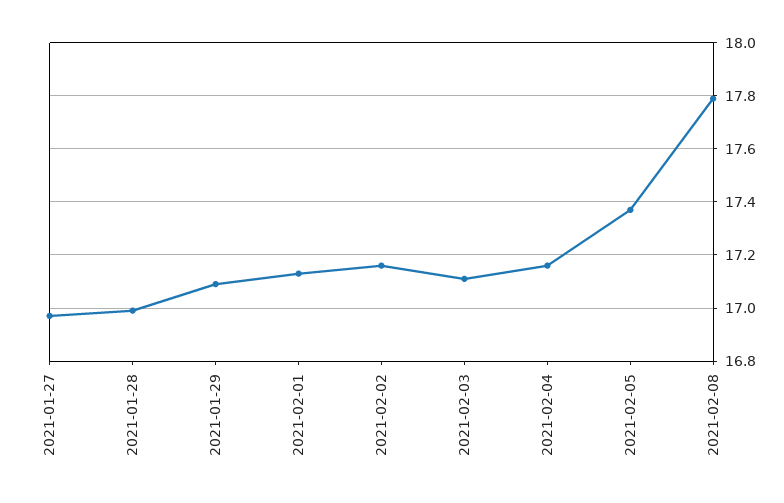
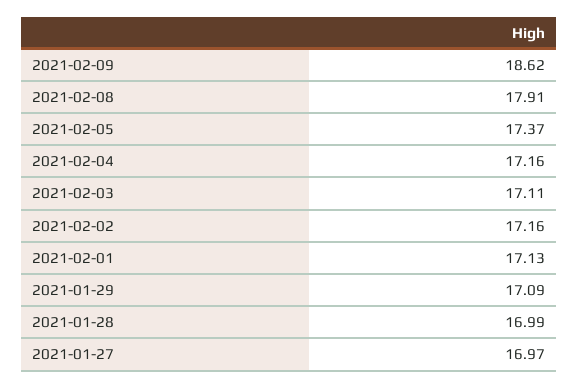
2021-02-08: 17.8 -> 17.91
2021-02-09: none -> 18.62

